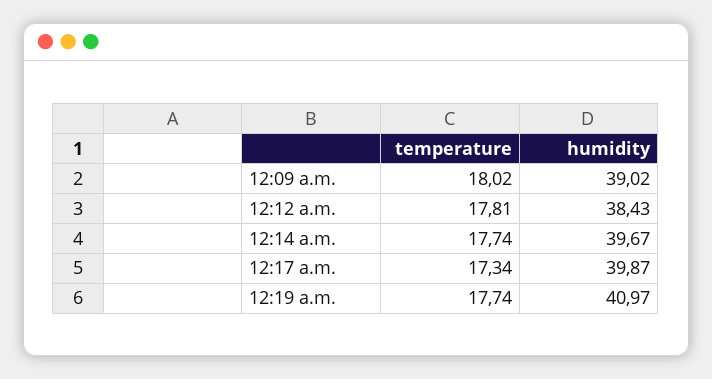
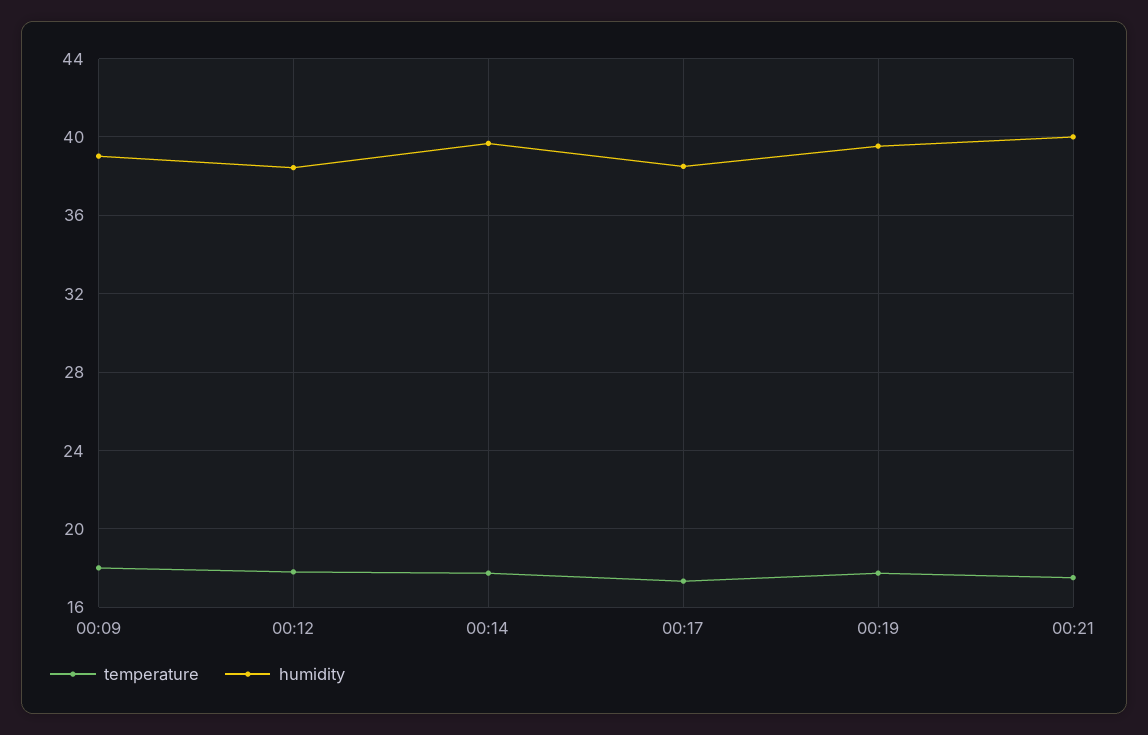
humidity, 12:17 a.m.: 39.87 -> 38.5
humidity, 12:19 a.m.: 40.97 -> 39.5
temperature, 00:21: none -> 17.5
humidity, 00:21: none -> 40

